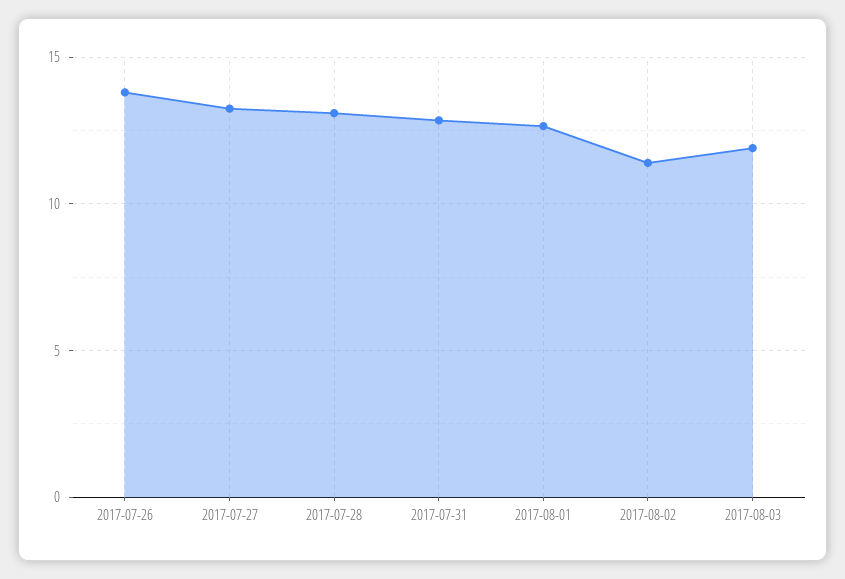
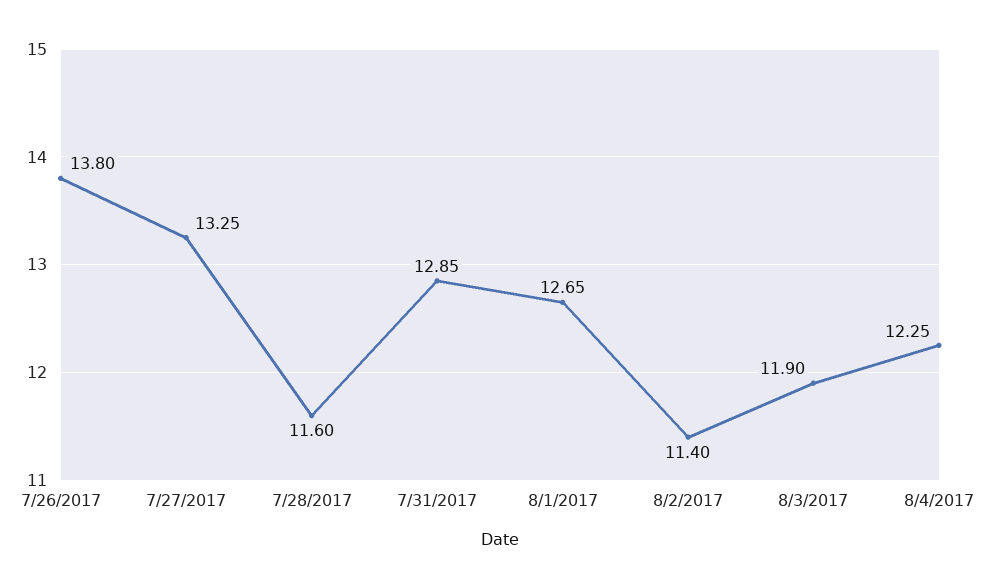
2017-07-28: 13 -> 11.6
8/4/2017: none -> 12.25

